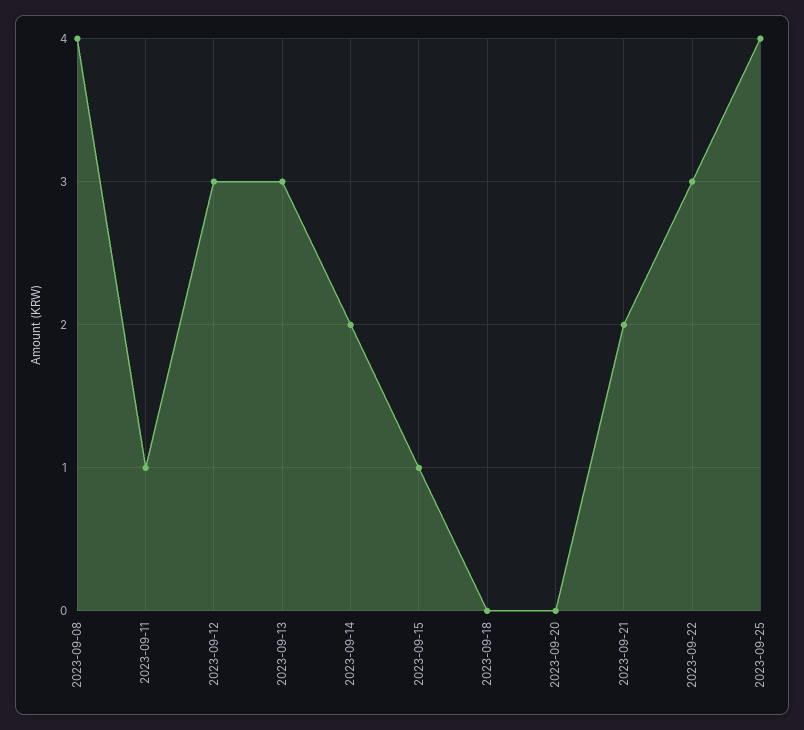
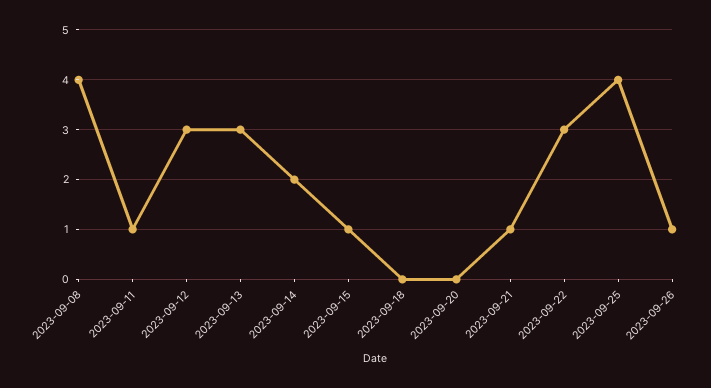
2023-09-21: 2 -> 1
2023-09-26: none -> 1

